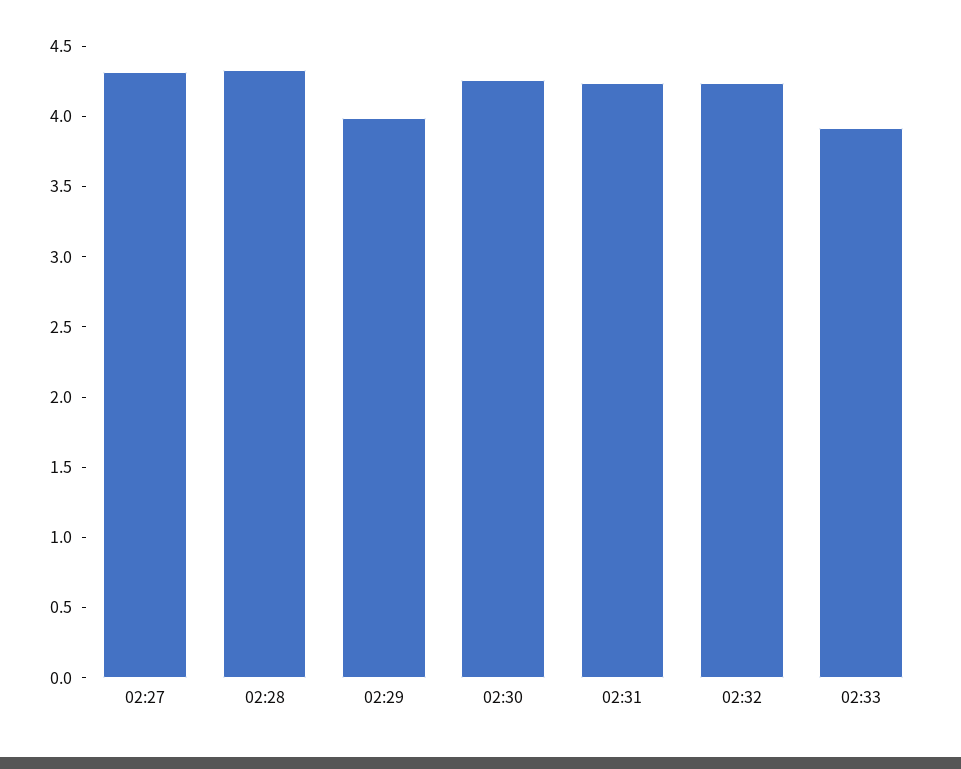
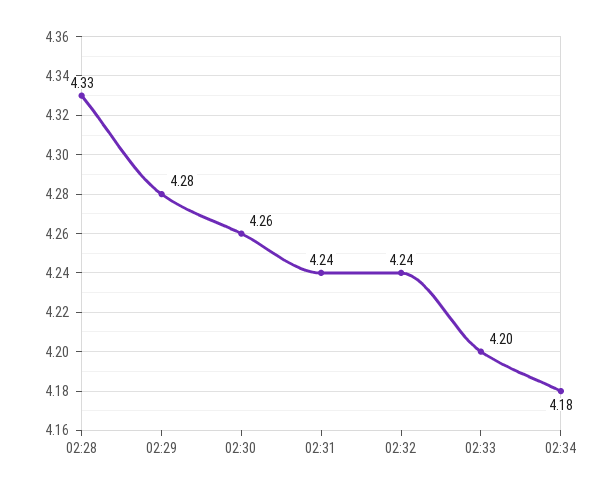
02:27: 4.3 -> none
02:29: 4 -> 4.28
02:33: 3.9 -> 4.2
02:34: none -> 4.18

